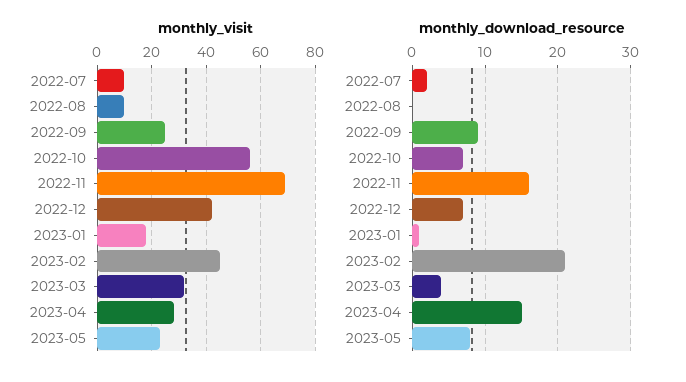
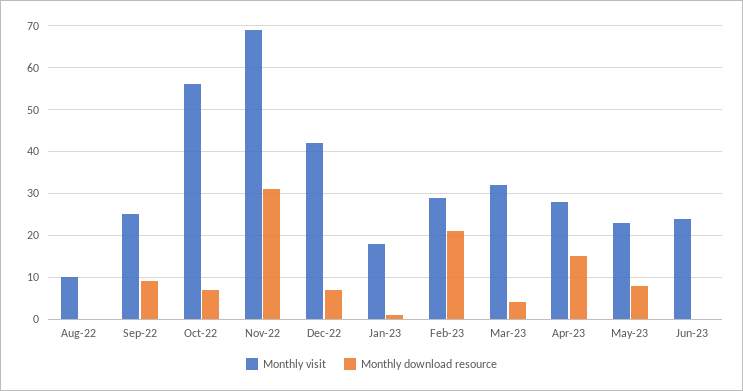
monthly_visit, 2022-07: 10 -> none
monthly_visit, 2023-02: 45 -> 30
monthly_download_resource, 2022-07: 2 -> none
monthly_download_resource, 2022-11: 16 -> 30
monthly_visit, Jun-23: none -> 25
monthly_download_resource, Jun-23: none -> 0

